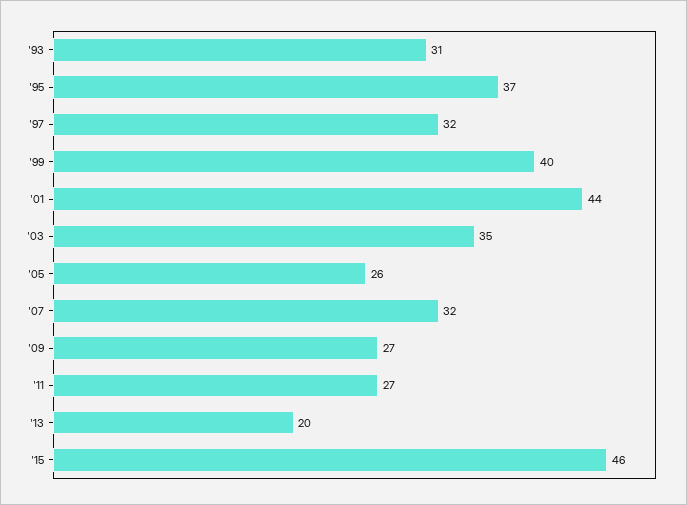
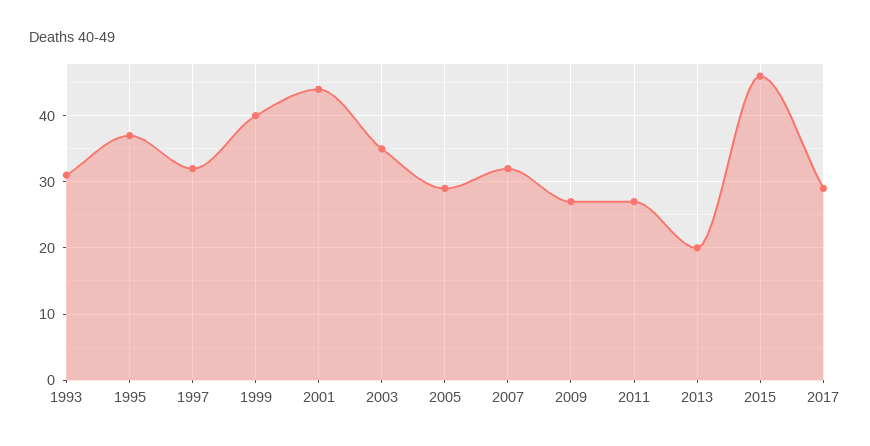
'05: 26 -> 29
2017: none -> 29

